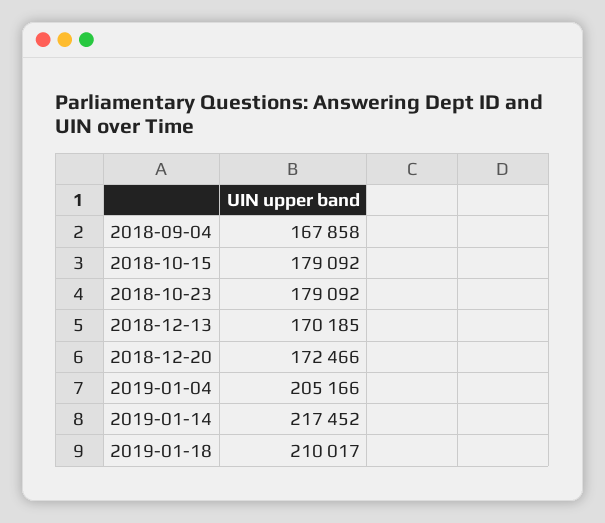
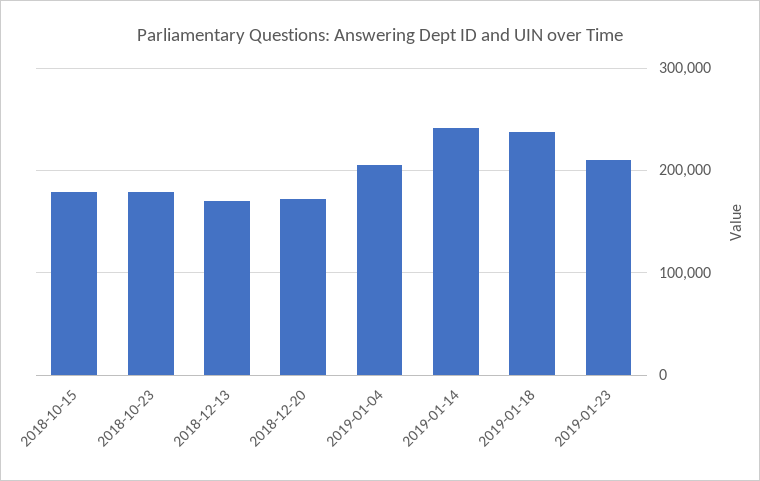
2018-09-04: 167858 -> none
2019-01-14: 217452 -> 240000
2019-01-18: 210017 -> 240000
2019-01-23: none -> 210000

